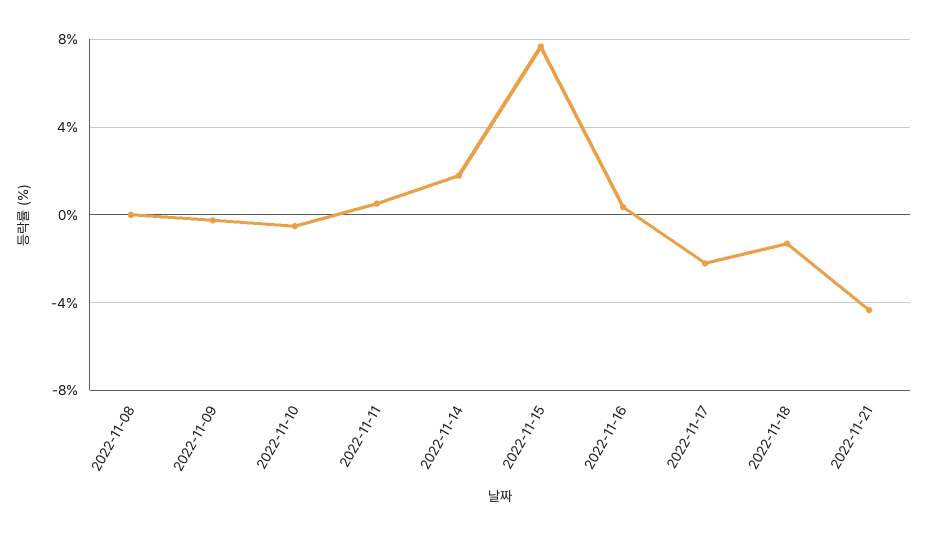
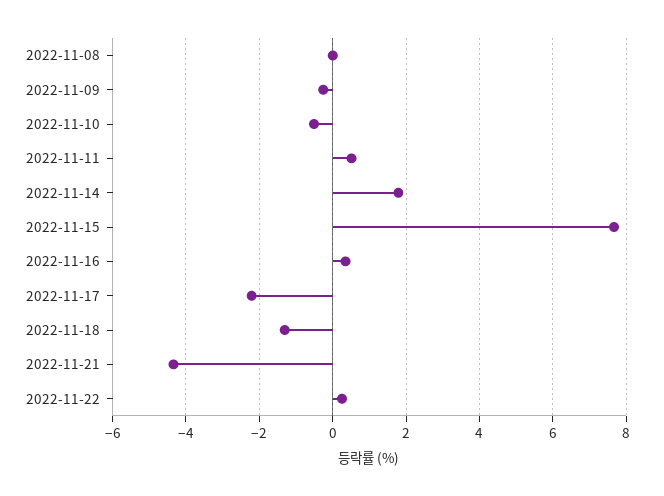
2022-11-22: none -> 0.2

